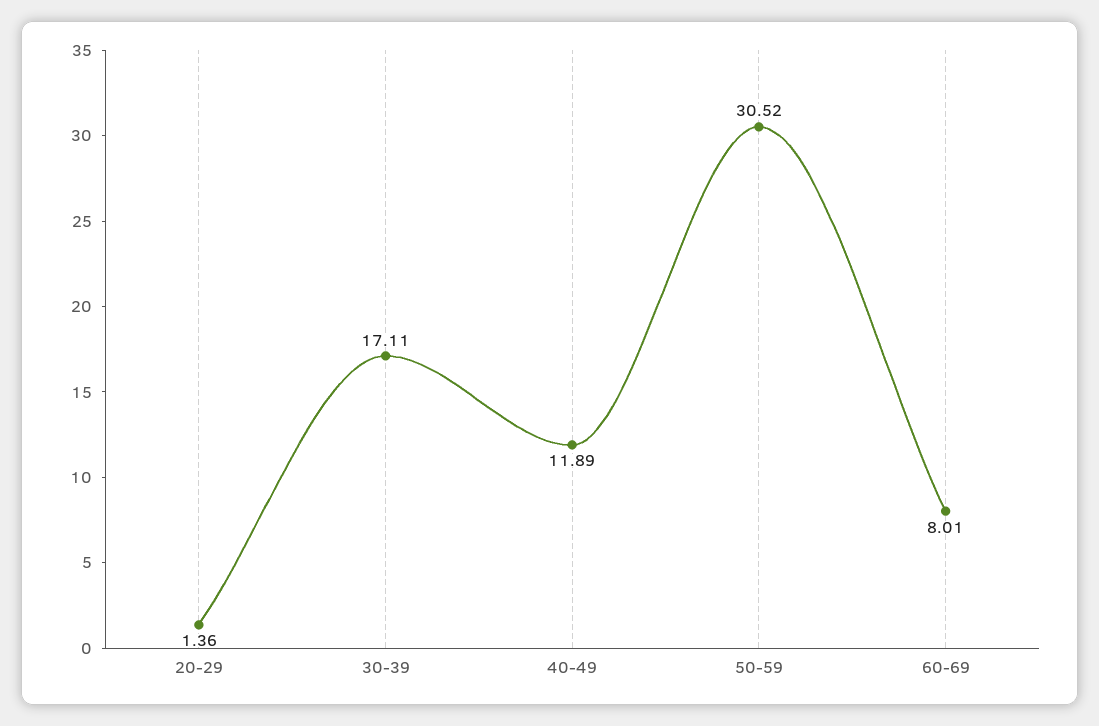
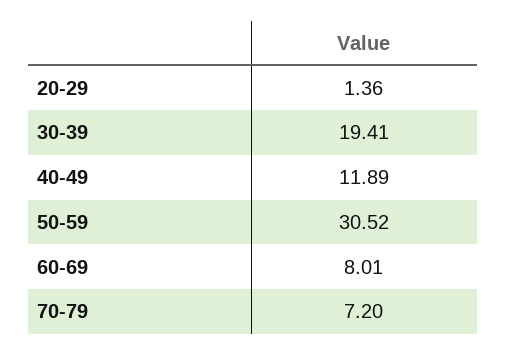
30-39: 17.11 -> 19.41
70-79: none -> 7.2

